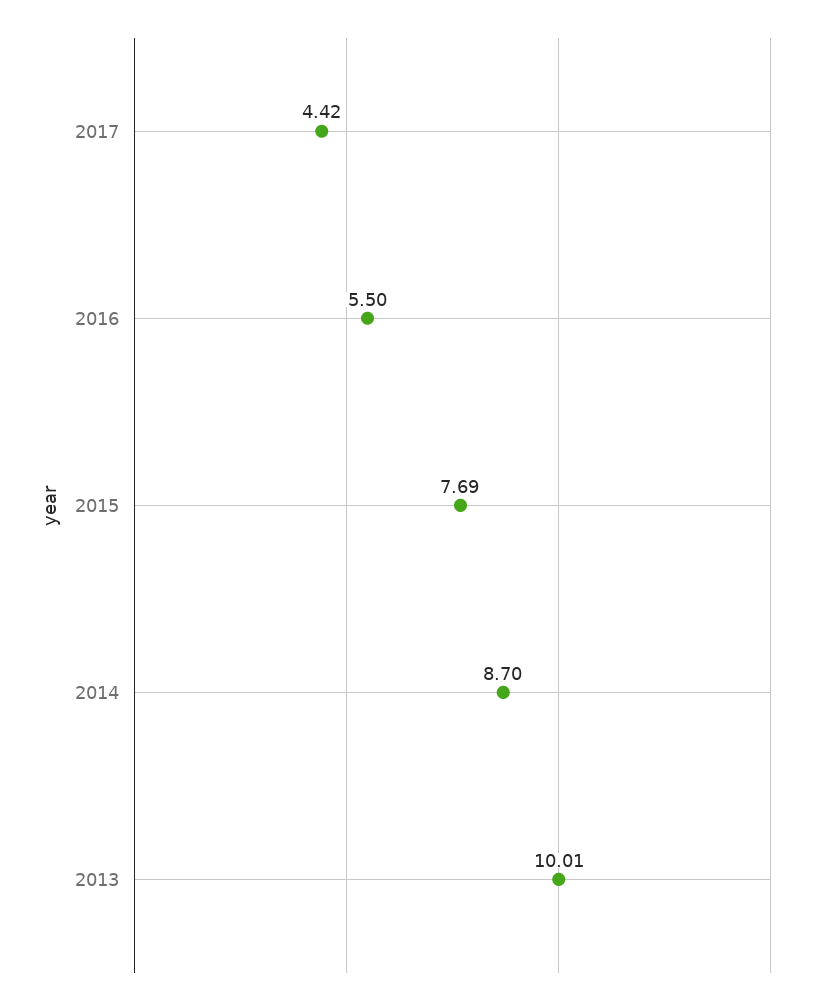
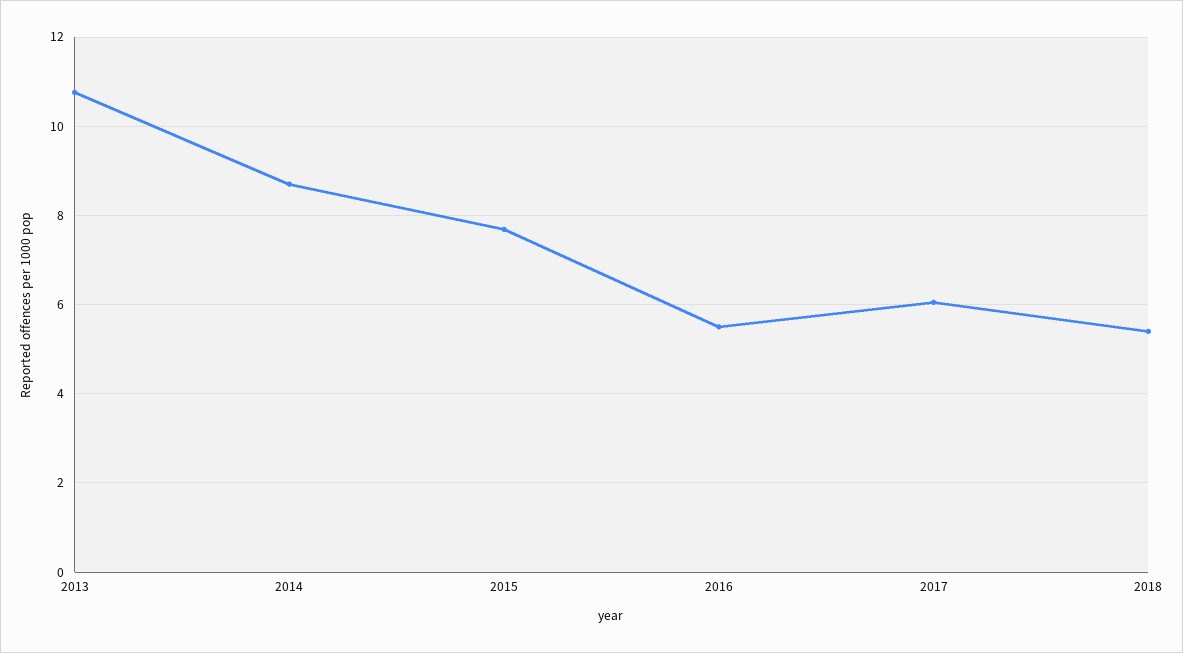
2017: 4.42 -> 6
2013: 10.01 -> 10.8
2018: none -> 5.4

